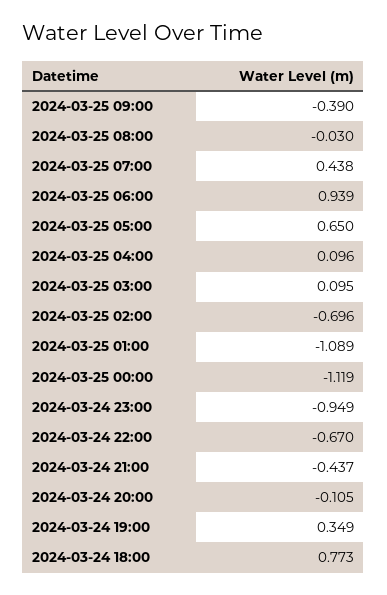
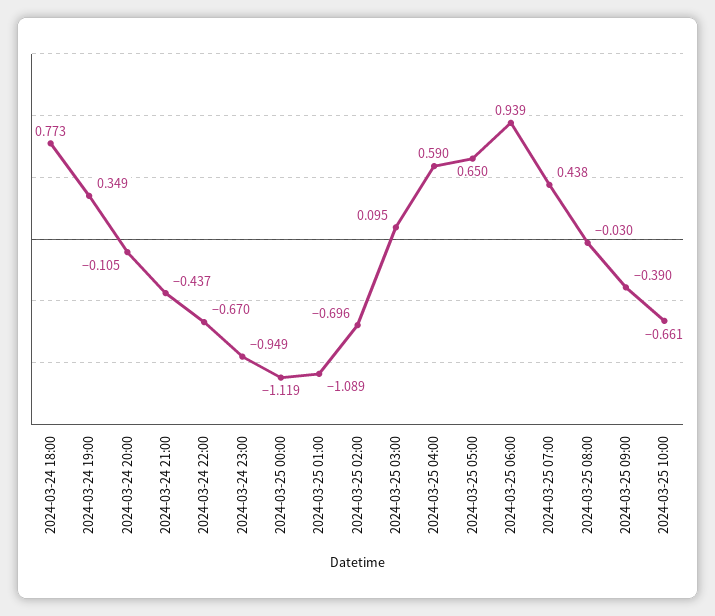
2024-03-25 04:00: 0.096 -> 0.59
2024-03-25 10:00: none -> -0.661

